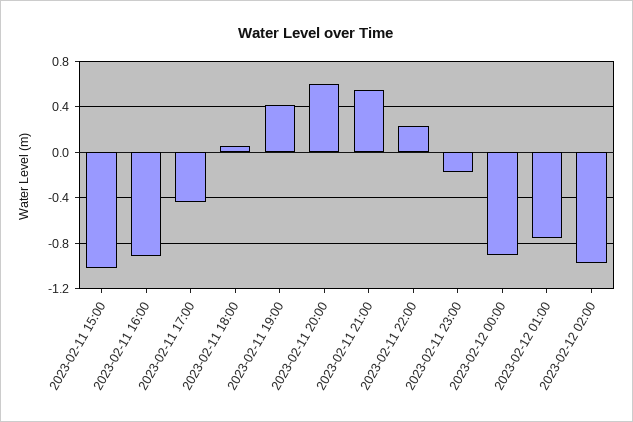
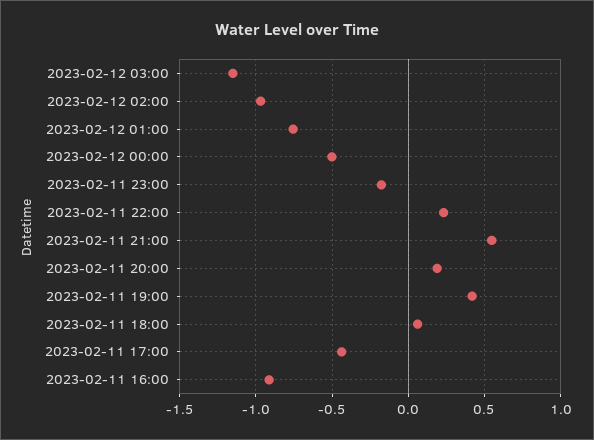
2023-02-11 15:00: -1 -> none
2023-02-11 20:00: 0.6 -> 0.2
2023-02-12 00:00: -0.9 -> -0.5
2023-02-12 03:00: none -> -1.15

